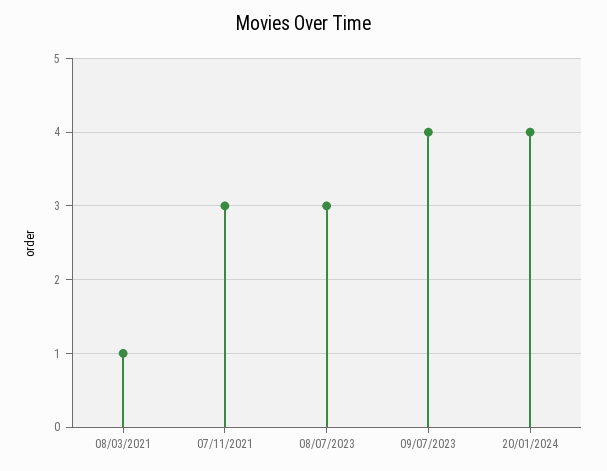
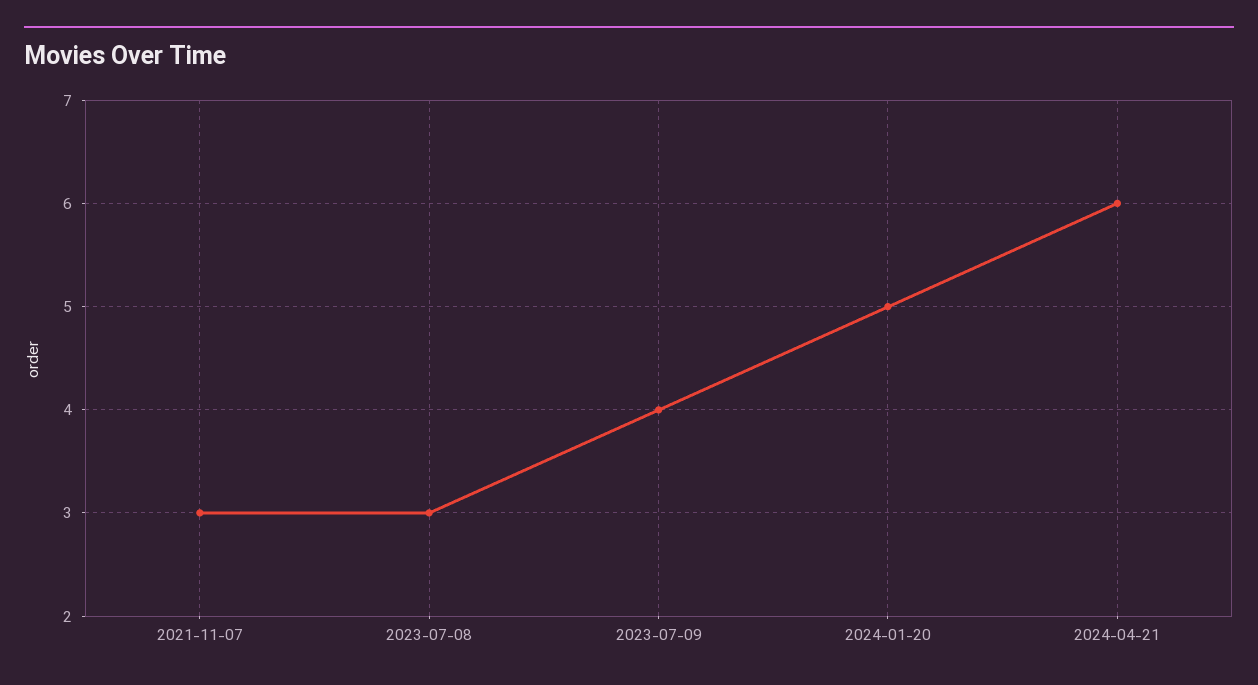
08/03/2021: 1 -> none
20/01/2024: 4 -> 5
2024-04-21: none -> 6

